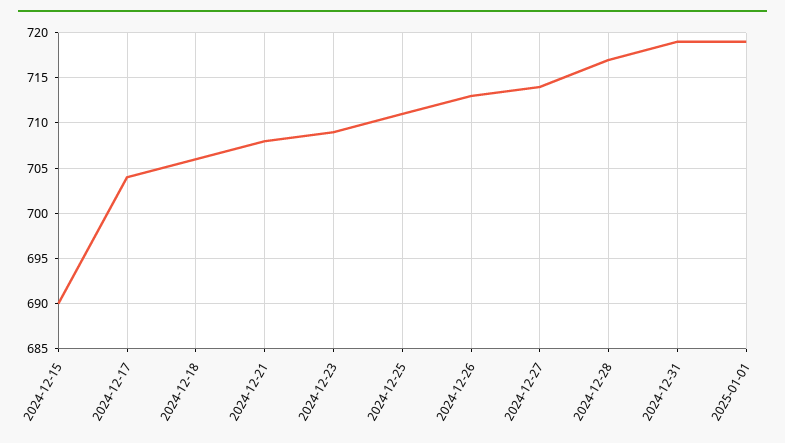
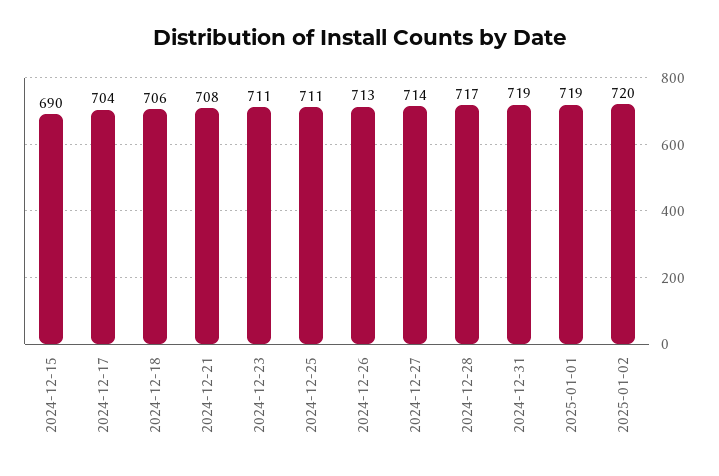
2024-12-23: 709 -> 711
2025-01-02: none -> 720

